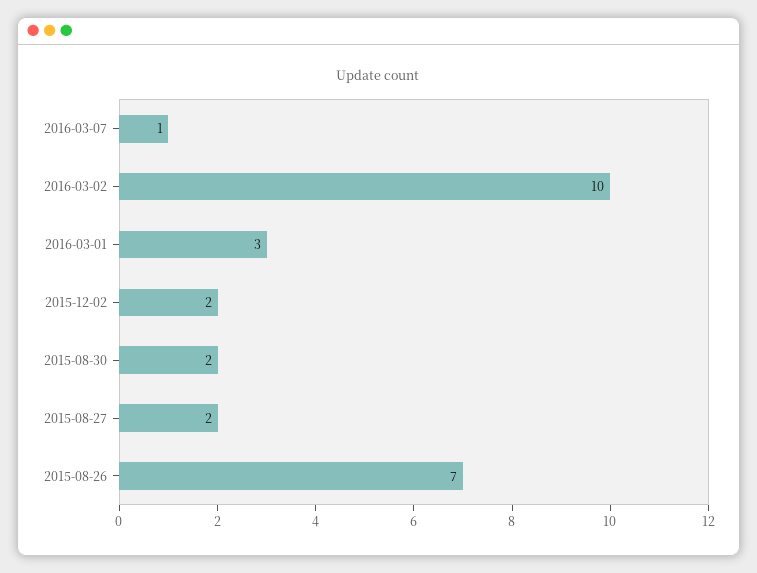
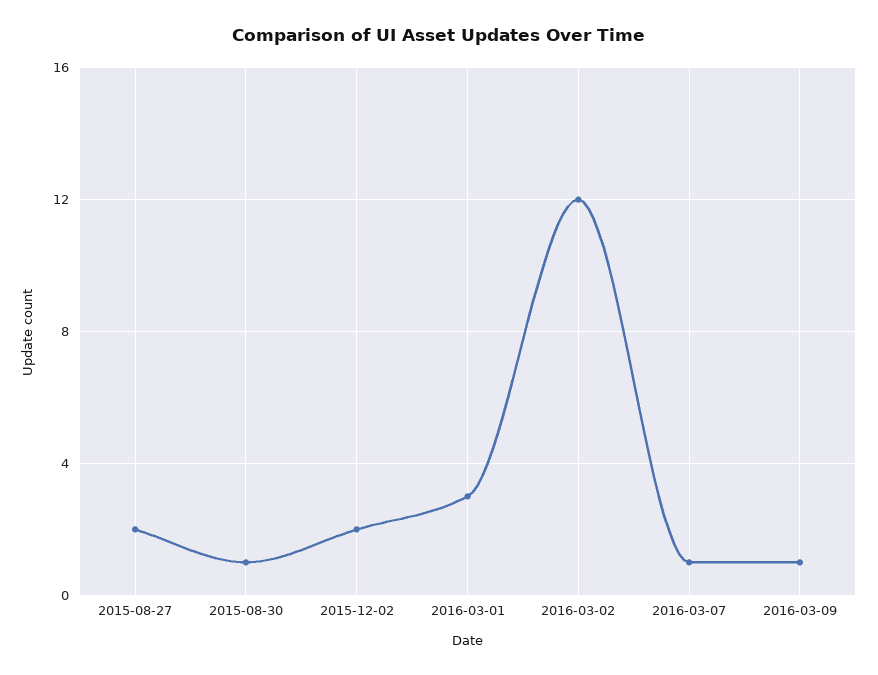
2016-03-02: 10 -> 12
2015-08-30: 2 -> 1
2015-08-26: 7 -> none
2016-03-09: none -> 1

